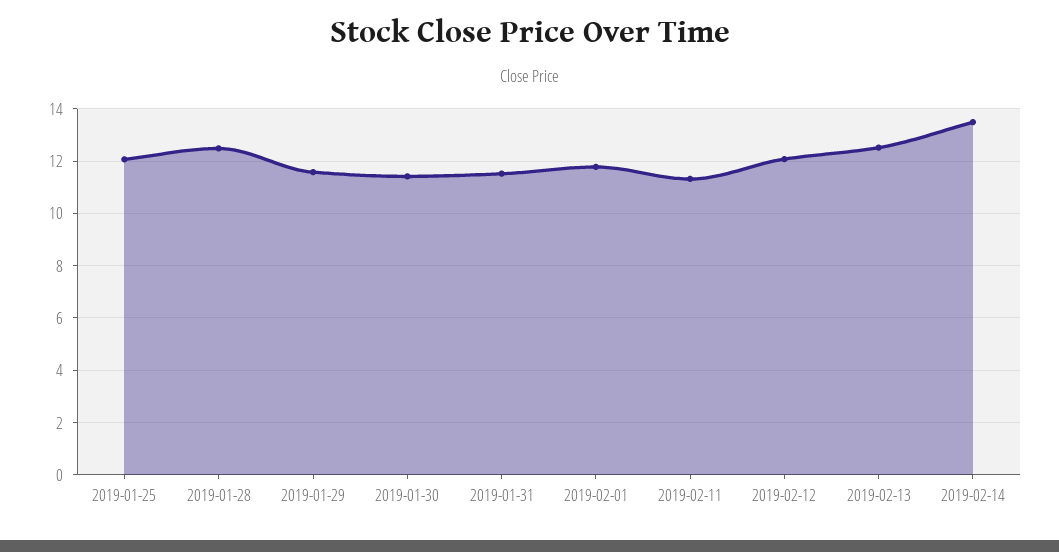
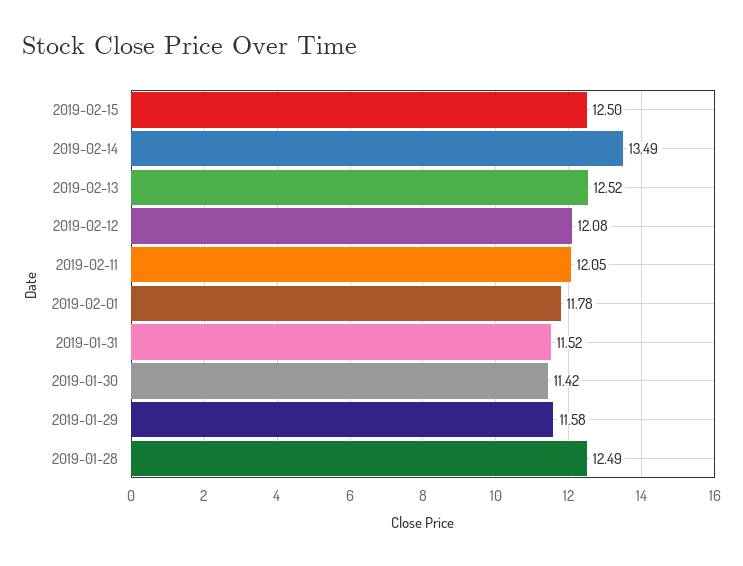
2019-01-25: 12 -> none
2019-02-11: 11.25 -> 12.05
2019-02-15: none -> 12.5

